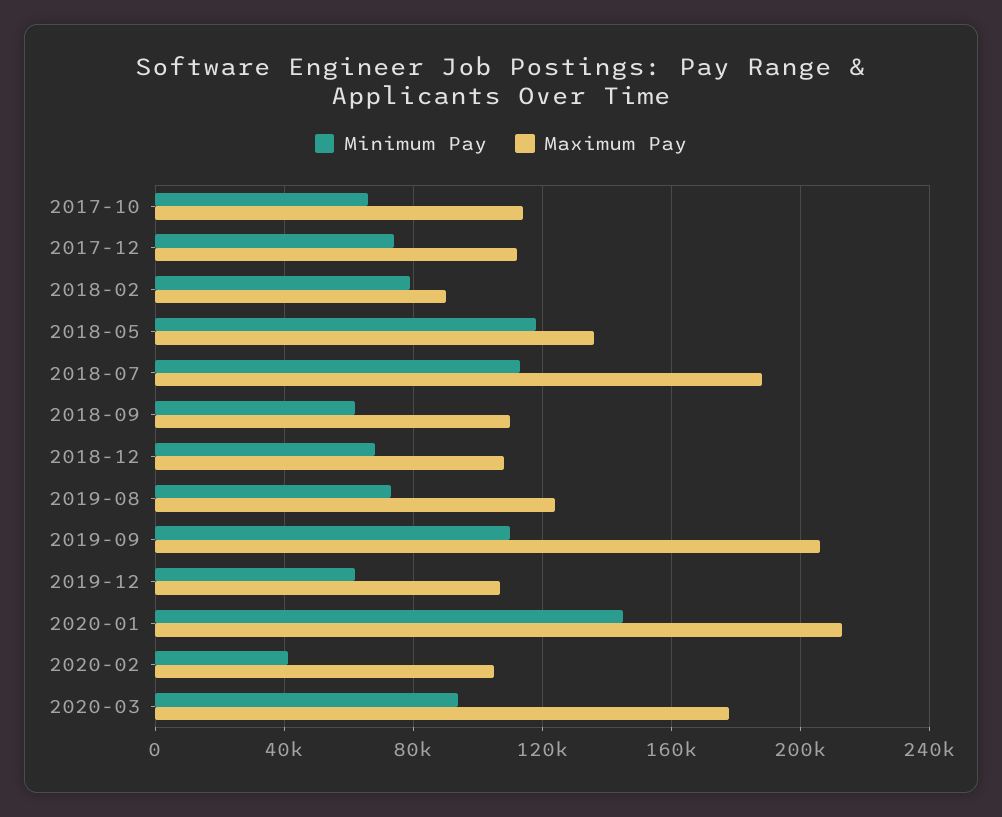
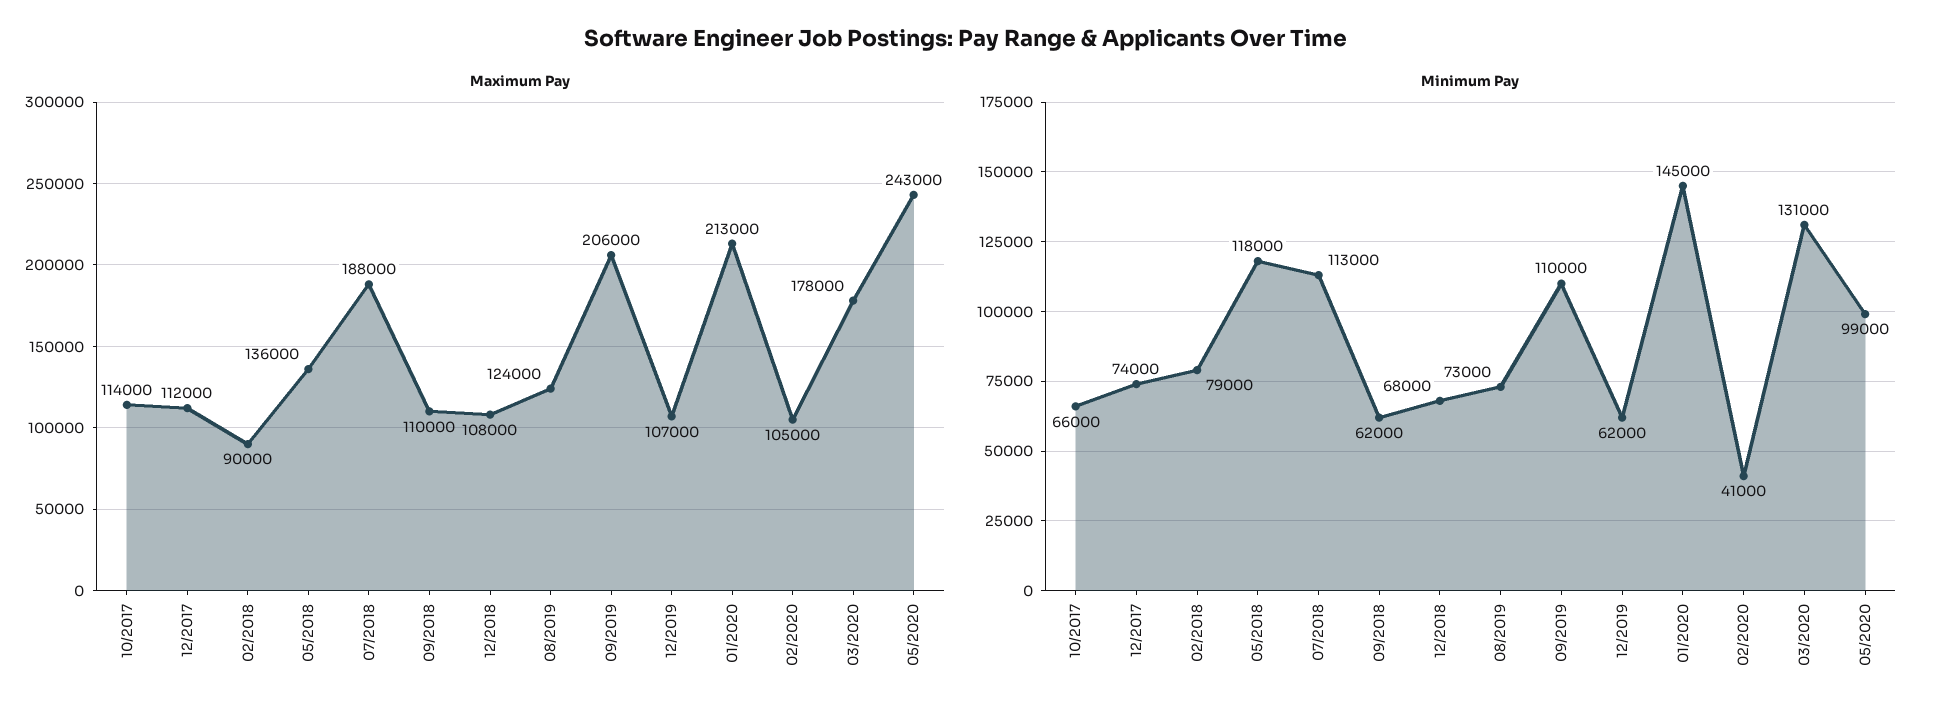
Minimum Pay, 2020-03: 95000 -> 131000
Maximum Pay, 05/2020: none -> 243000
Minimum Pay, 05/2020: none -> 99000

